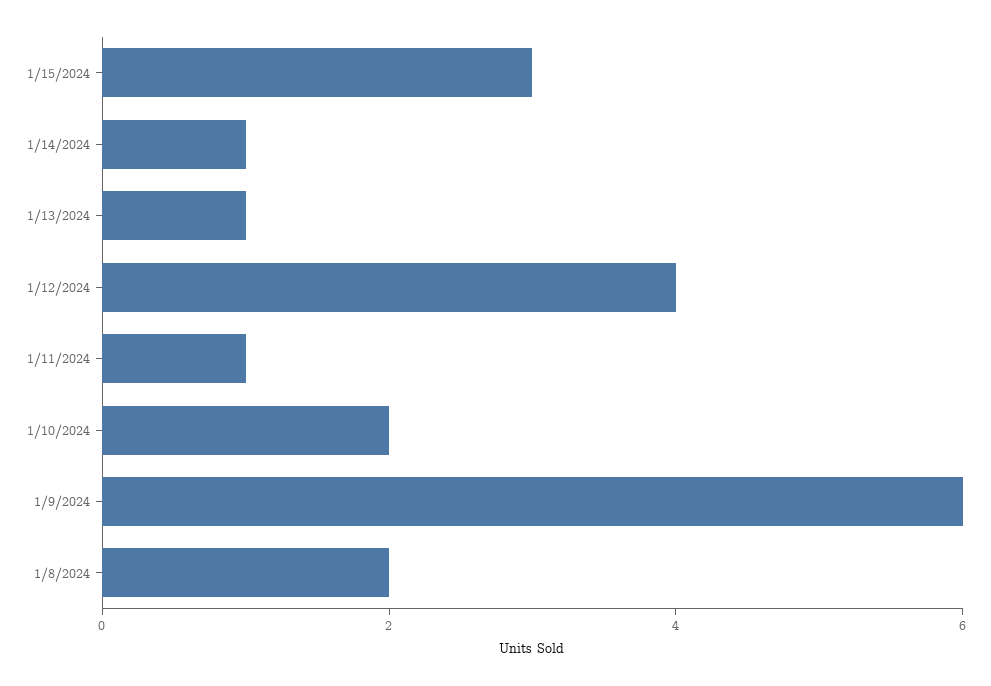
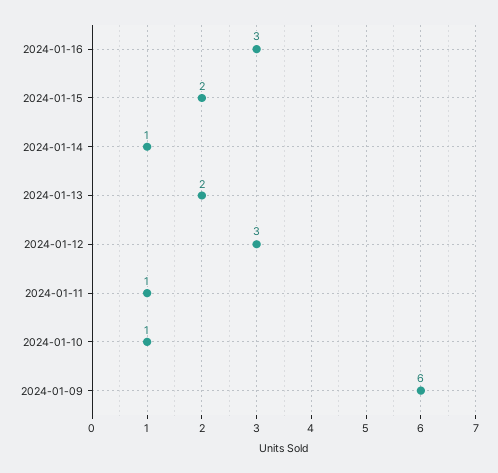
1/15/2024: 3 -> 2
1/13/2024: 1 -> 2
1/12/2024: 4 -> 3
1/10/2024: 2 -> 1
1/8/2024: 2 -> none
2024-01-16: none -> 3

